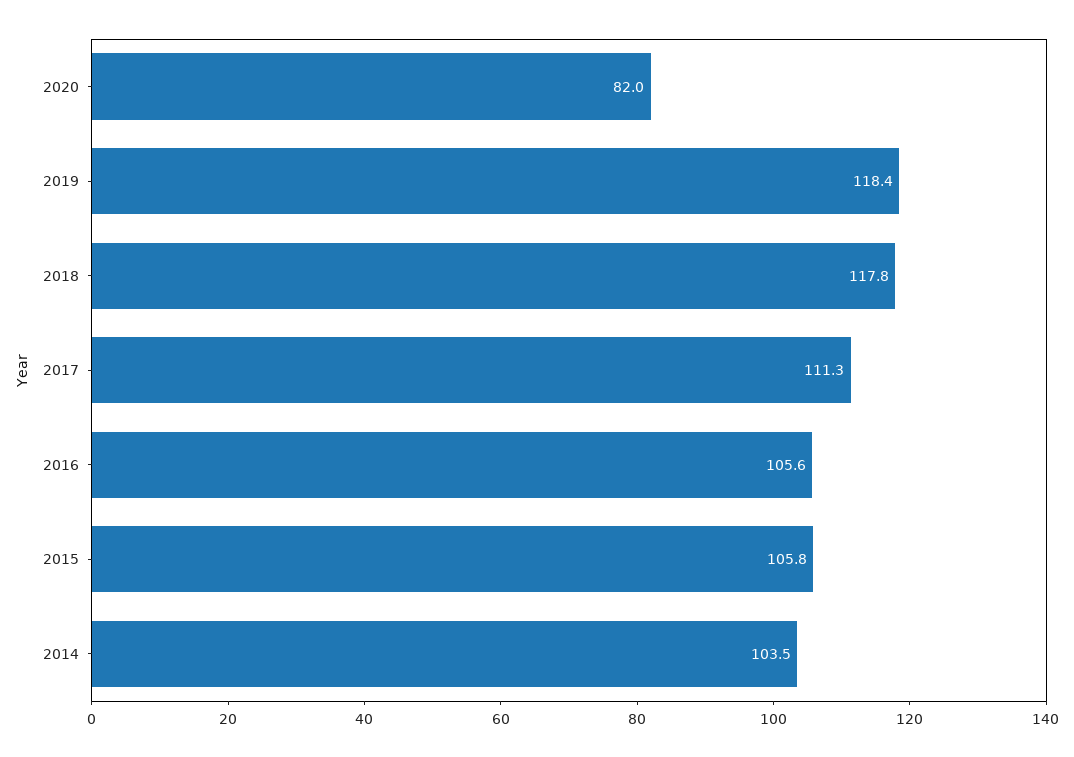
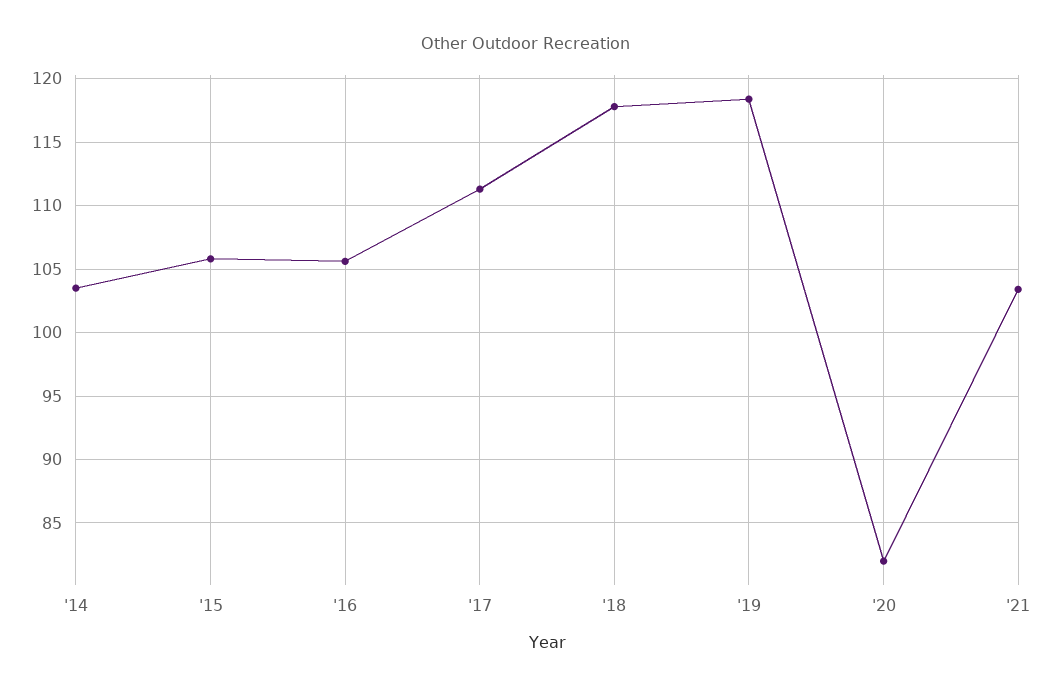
'21: none -> 103.5

